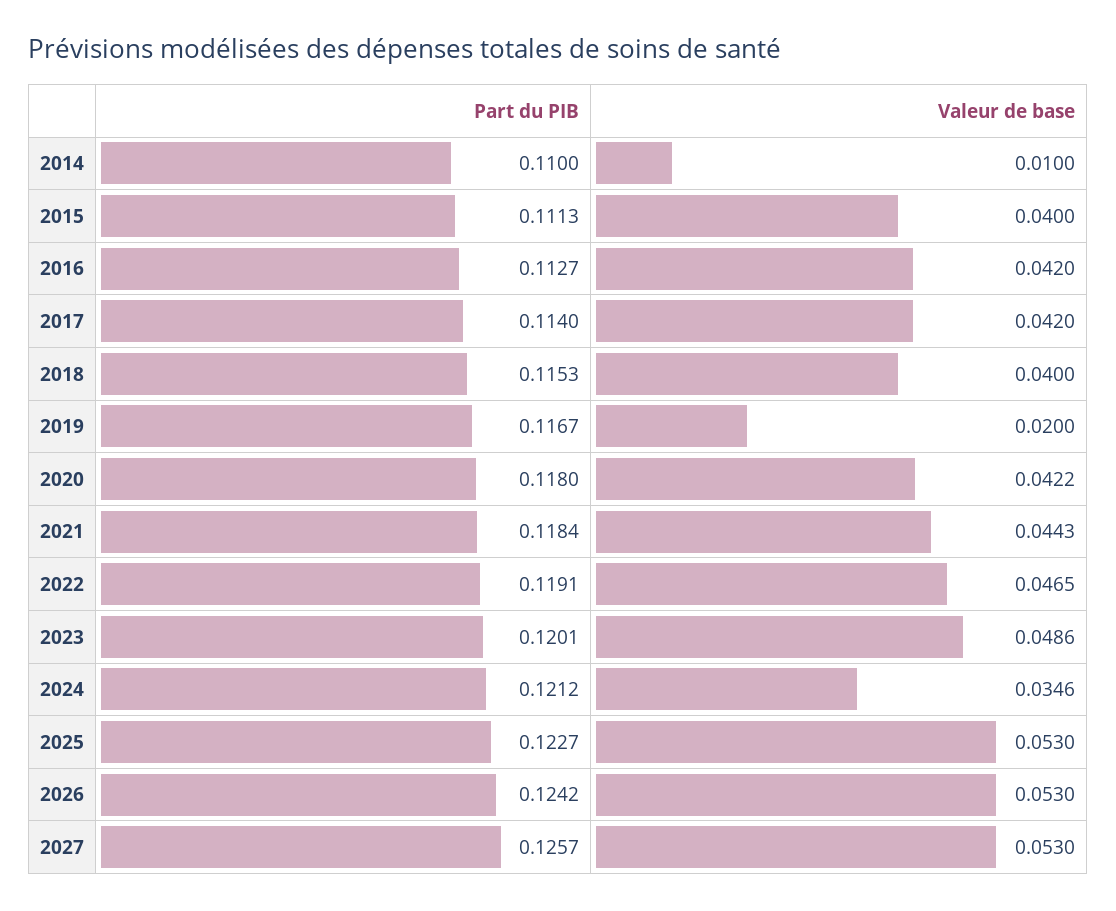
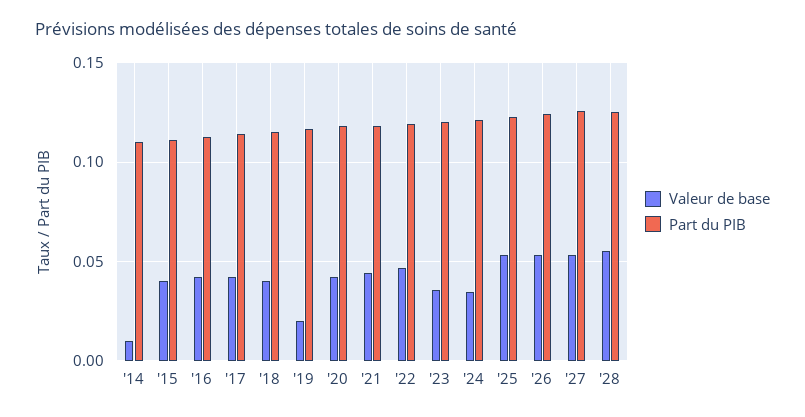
Valeur de base, 2023: 0.0486 -> 0.035
Valeur de base, '28: none -> 0.055
Part du PIB, '28: none -> 0.125

